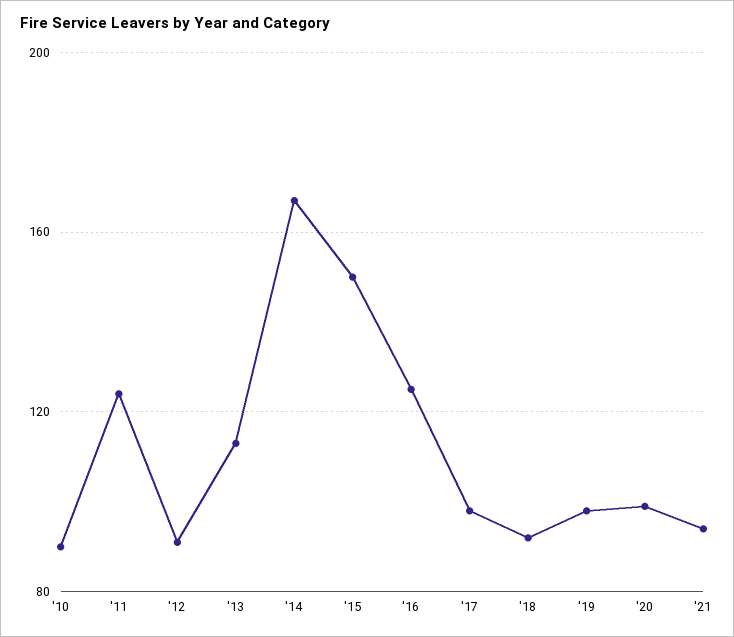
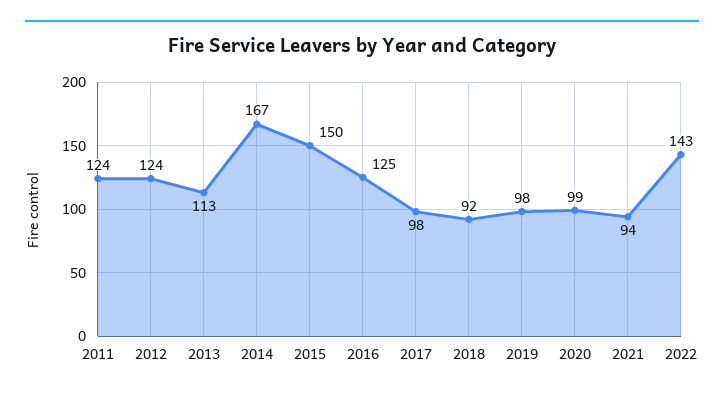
'10: 90 -> none
'12: 90 -> 124
2022: none -> 143

